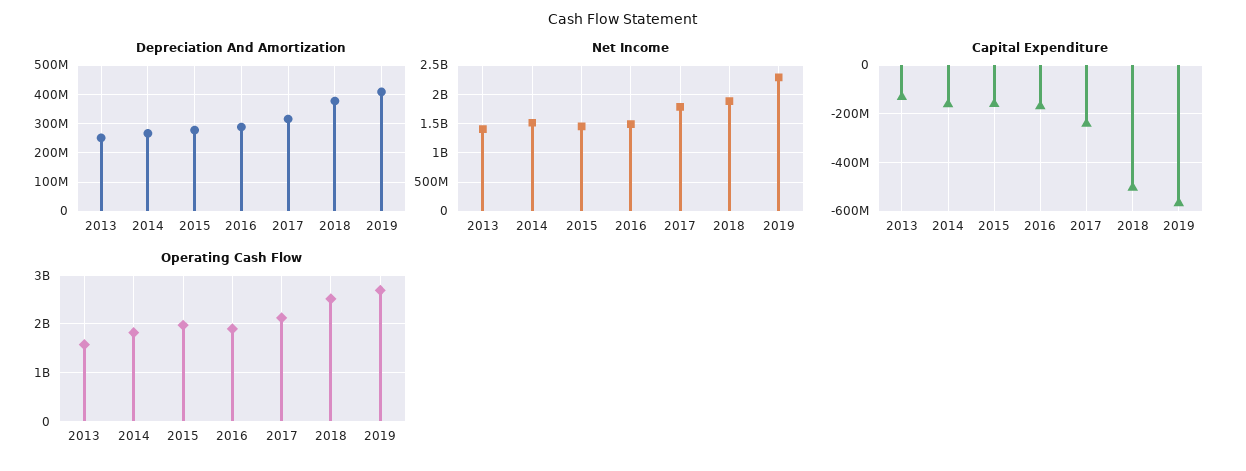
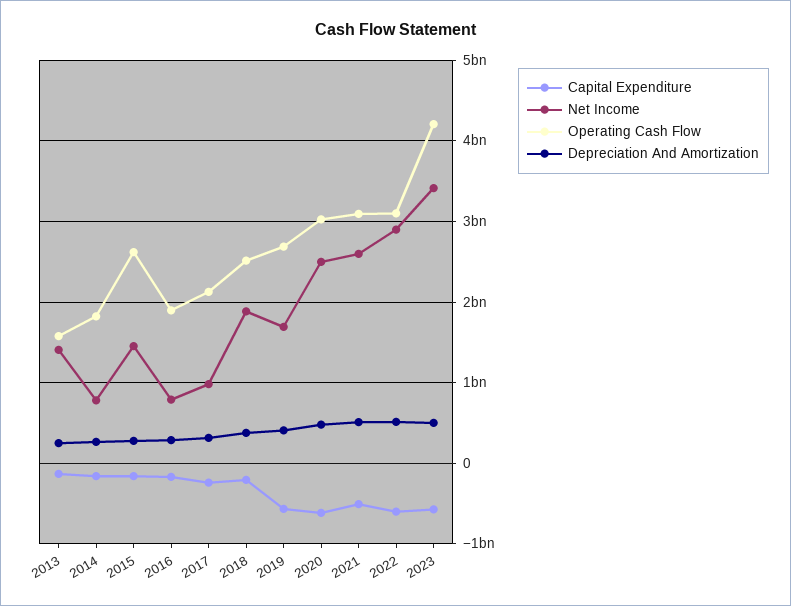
Net Income, 2014: 1500000000 -> 800000000
Net Income, 2016: 1500000000 -> 800000000
Net Income, 2017: 1750000000 -> 1000000000
Net Income, 2019: 2250000000 -> 1700000000
Capital Expenditure, 2018: -500000000 -> -200000000
Operating Cash Flow, 2015: 2000000000 -> 2600000000
Capital Expenditure, 2020: none -> -600000000
Net Income, 2020: none -> 2500000000
Operating Cash Flow, 2020: none -> 3000000000
Depreciation And Amortization, 2020: none -> 500000000
Capital Expenditure, 2021: none -> -500000000
Net Income, 2021: none -> 2600000000
Operating Cash Flow, 2021: none -> 3100000000
Depreciation And Amortization, 2021: none -> 500000000
Capital Expenditure, 2022: none -> -600000000
Net Income, 2022: none -> 2900000000
Operating Cash Flow, 2022: none -> 3100000000
Depreciation And Amortization, 2022: none -> 500000000
Capital Expenditure, 2023: none -> -600000000
Net Income, 2023: none -> 3400000000
Operating Cash Flow, 2023: none -> 4200000000
Depreciation And Amortization, 2023: none -> 500000000

